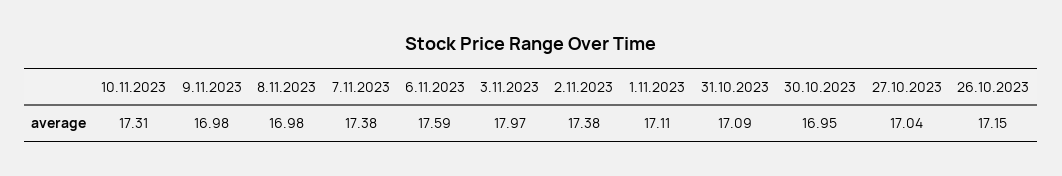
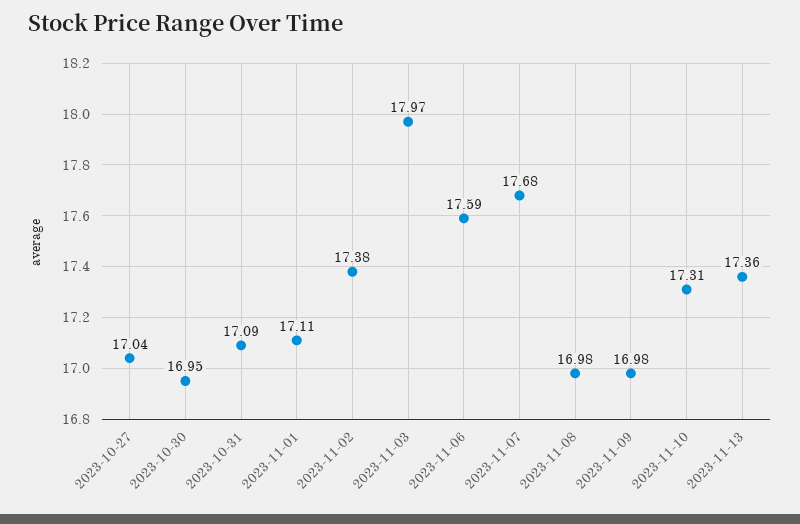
7.11.2023: 17.38 -> 17.68
26.10.2023: 17.15 -> none
2023-11-13: none -> 17.36

